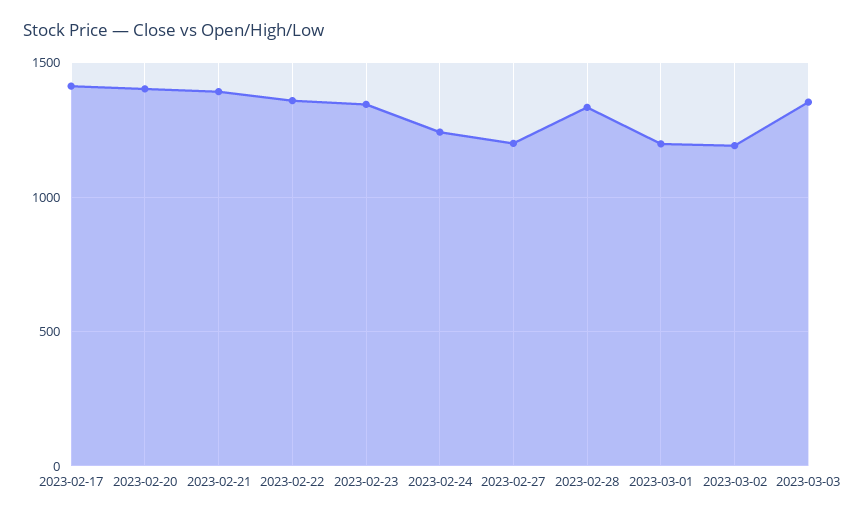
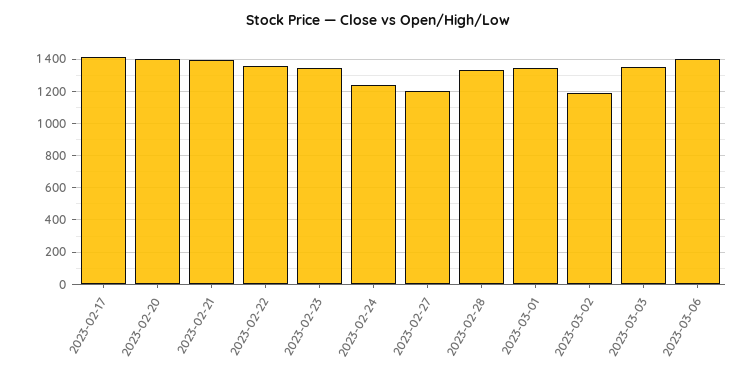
2023-03-01: 1200 -> 1350
2023-03-06: none -> 1400

